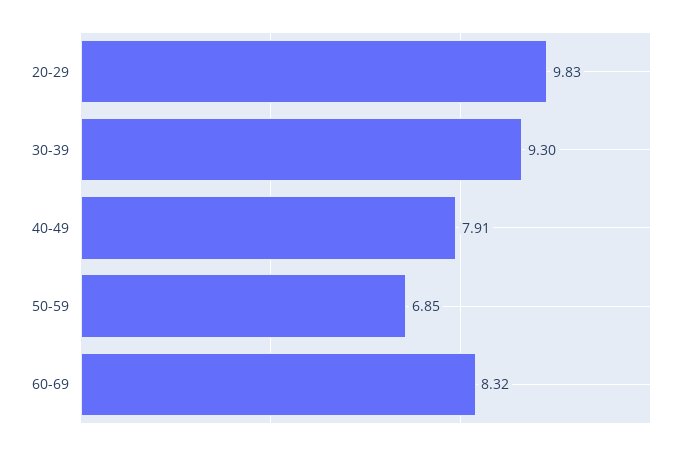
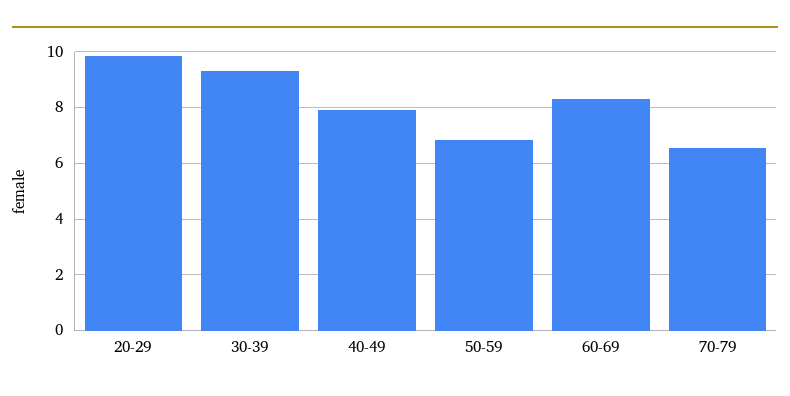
70-79: none -> 6.5

